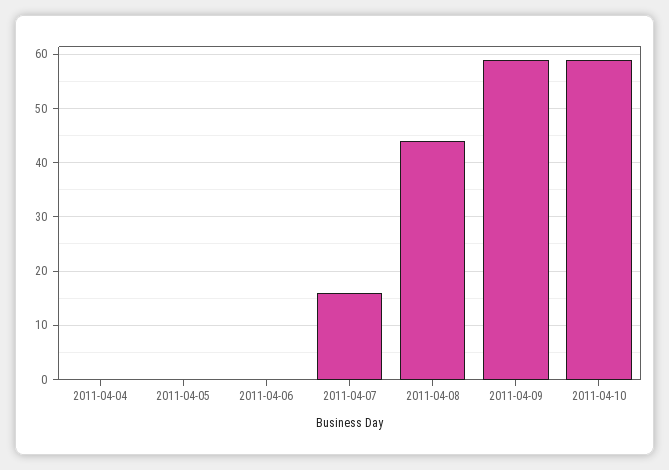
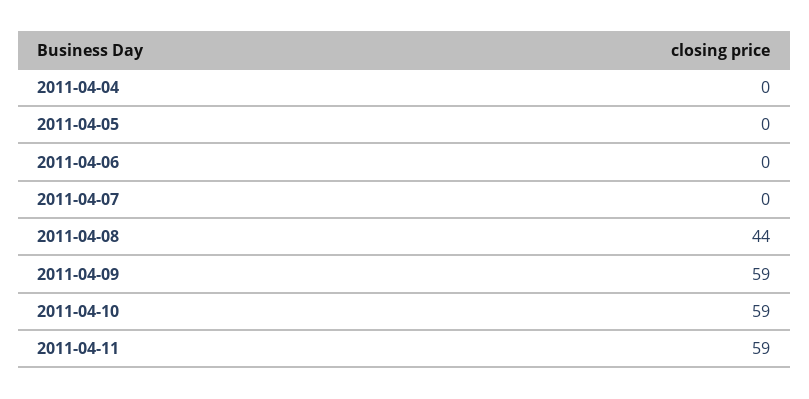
2011-04-07: 15 -> 0
2011-04-11: none -> 59

